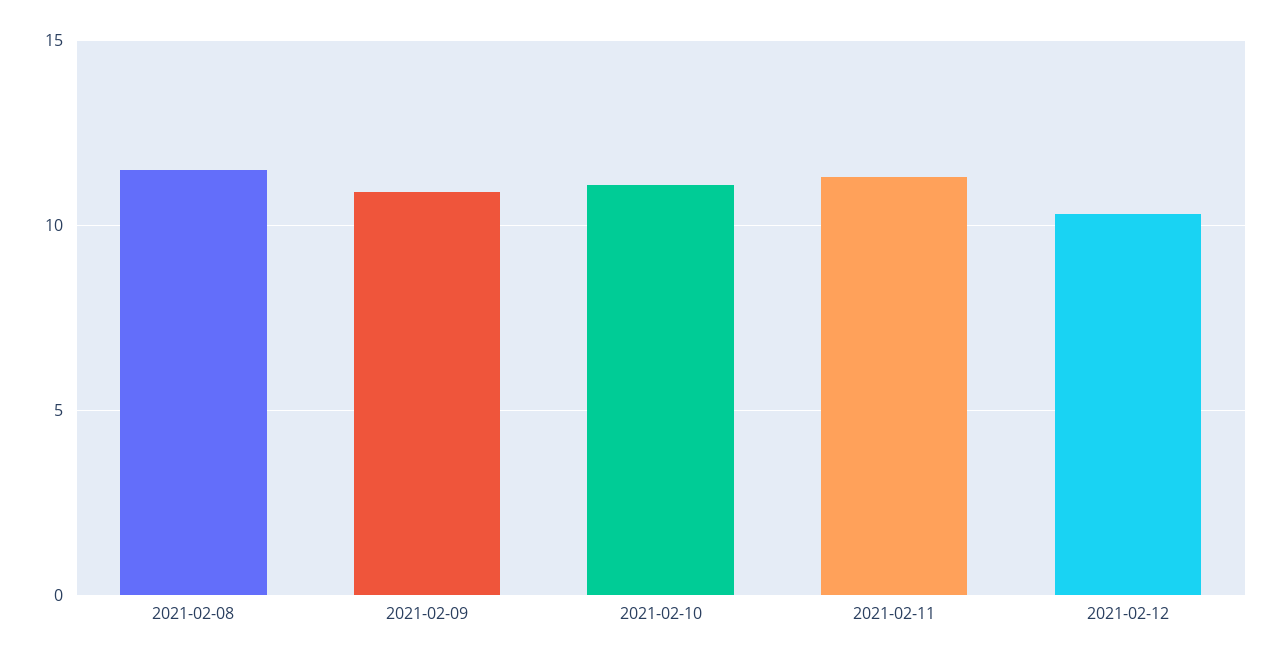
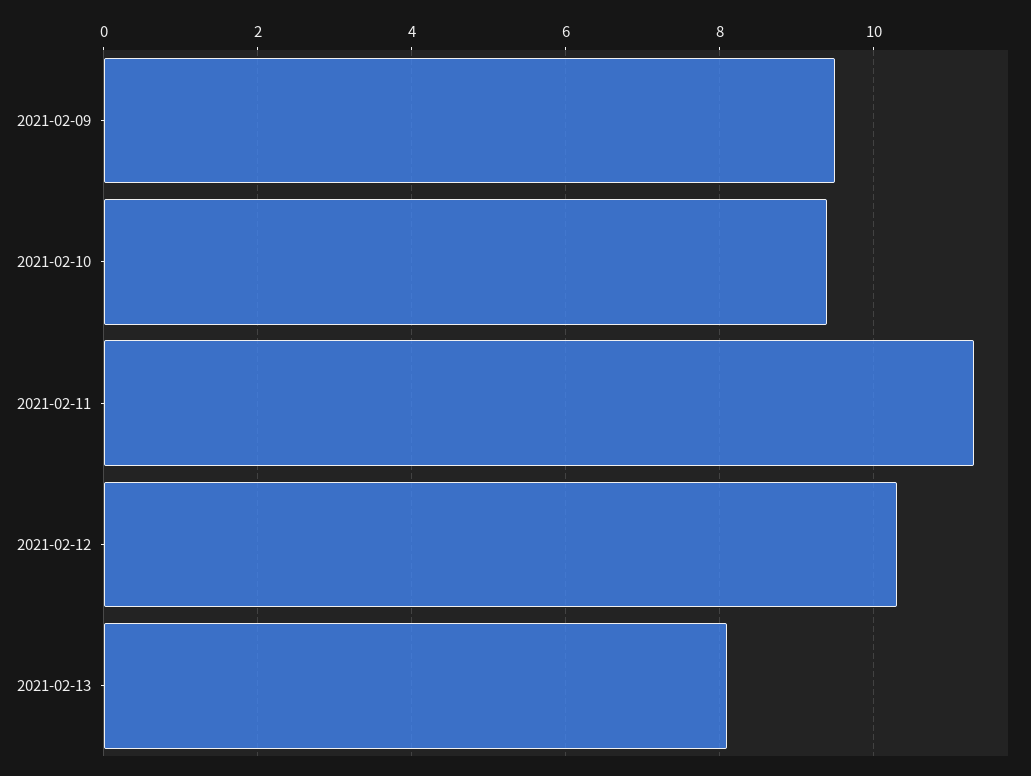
2021-02-08: 11.5 -> none
2021-02-09: 11 -> 9.5
2021-02-10: 11 -> 9.5
2021-02-13: none -> 8

